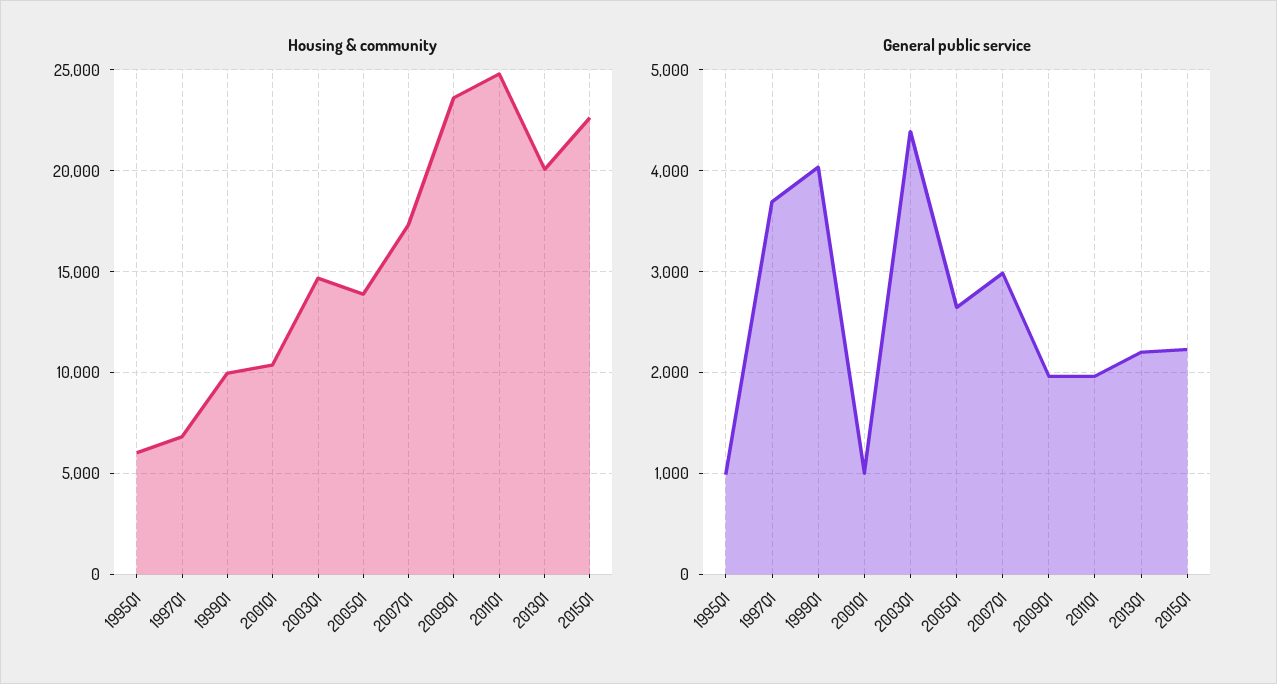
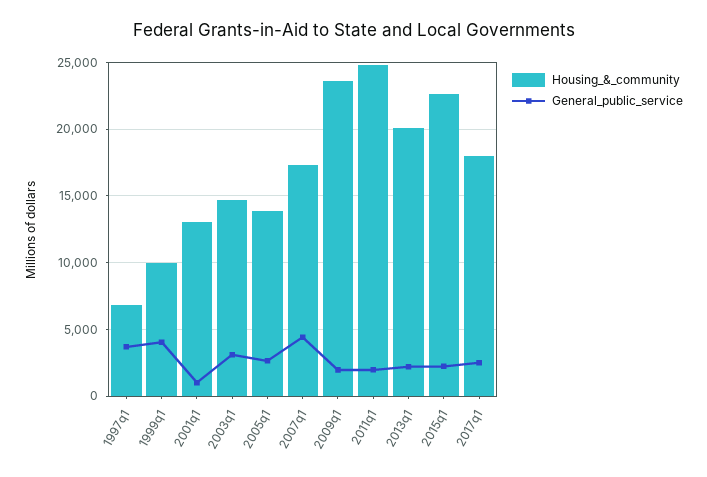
Housing & community, 1995Q1: 6000 -> none
Housing & community, 2001Q1: 10500 -> 13000
General public service, 1995Q1: 1000 -> none
General public service, 2003Q1: 4400 -> 3000
General public service, 2007Q1: 3000 -> 4500
Housing & community, 2017q1: none -> 18000
General public service, 2017q1: none -> 2500

